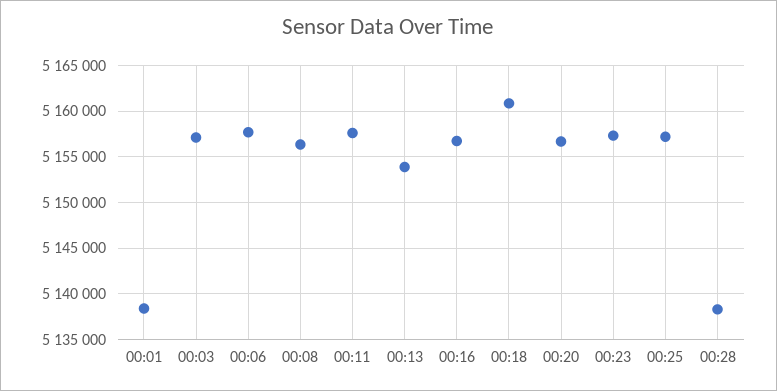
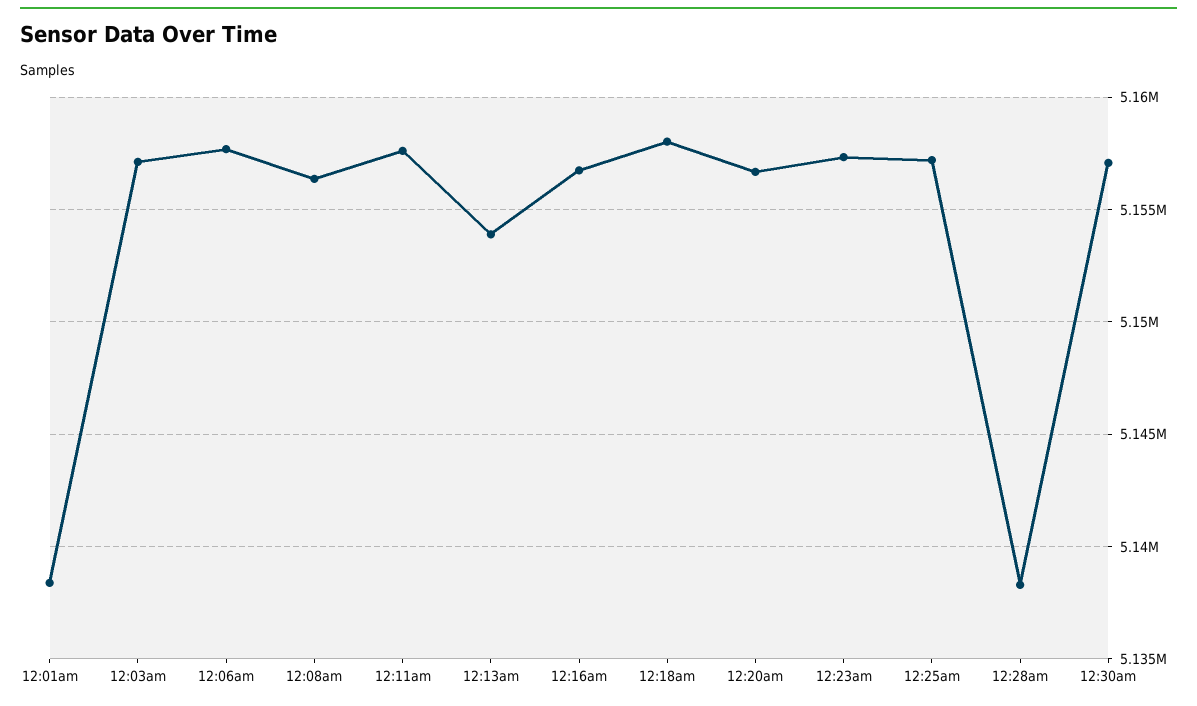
00:18: 5161000 -> 5158000
12:30am: none -> 5157000

